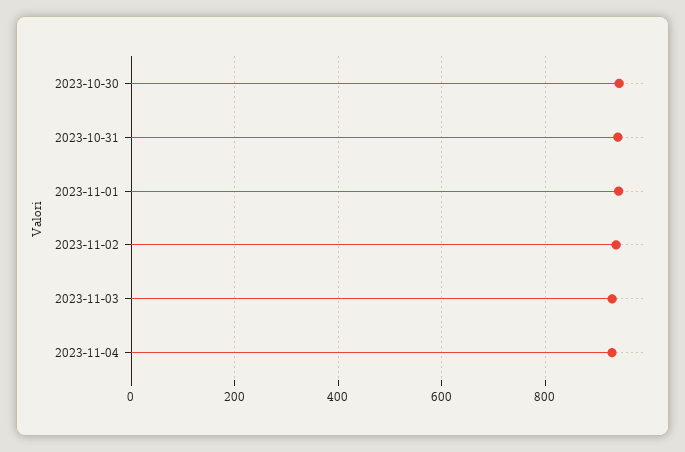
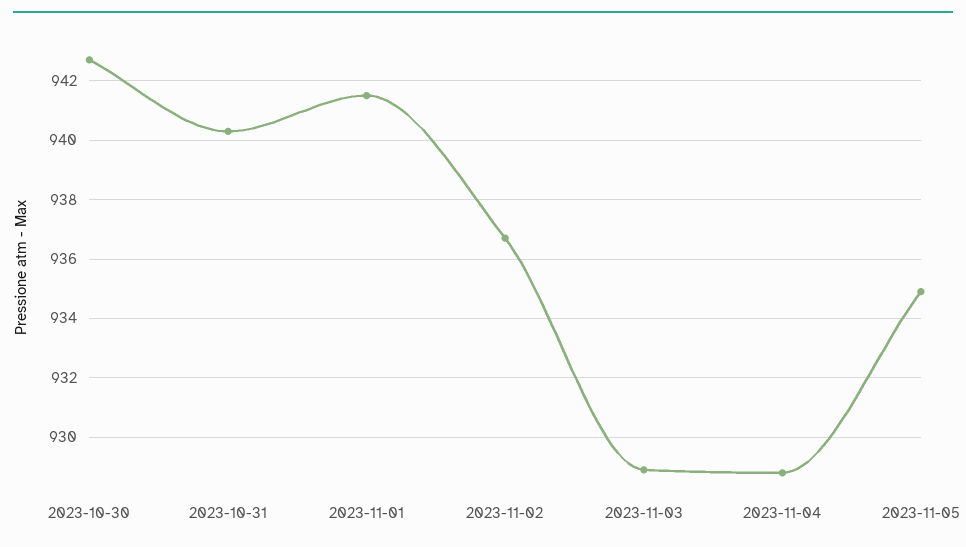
2023-11-05: none -> 935

